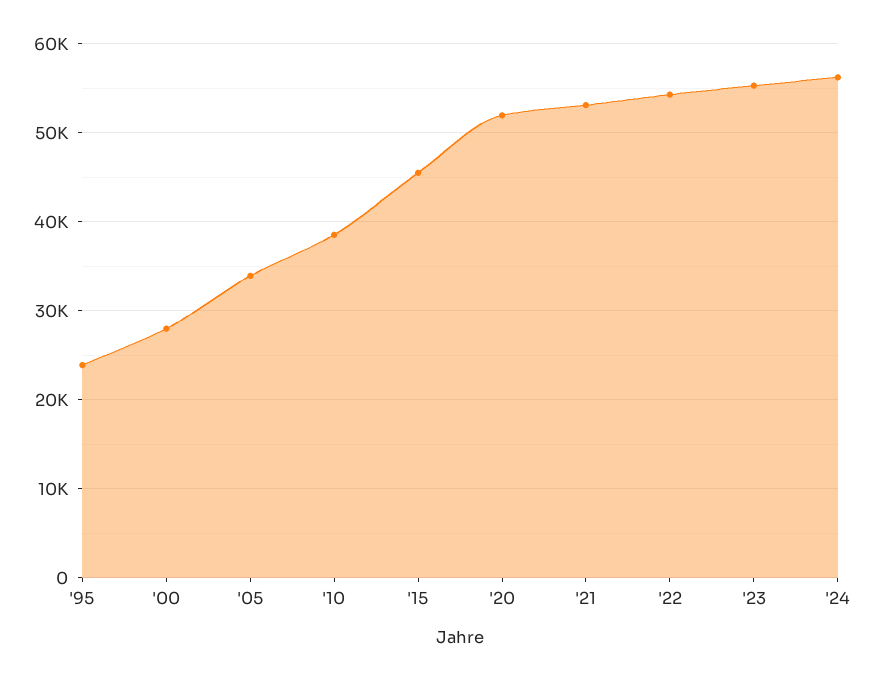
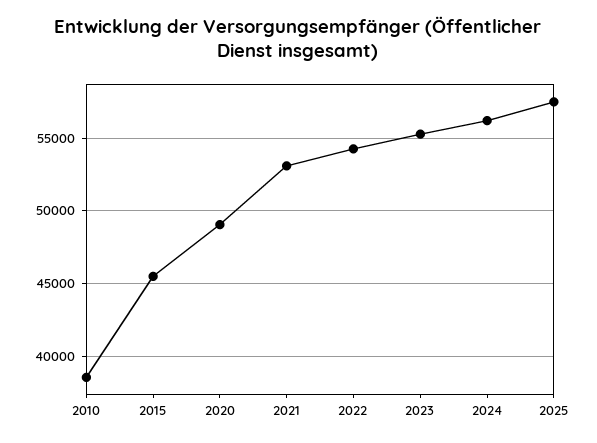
'95: 24000 -> none
'00: 28000 -> none
'05: 34000 -> none
'20: 52000 -> 49000
2025: none -> 57500

